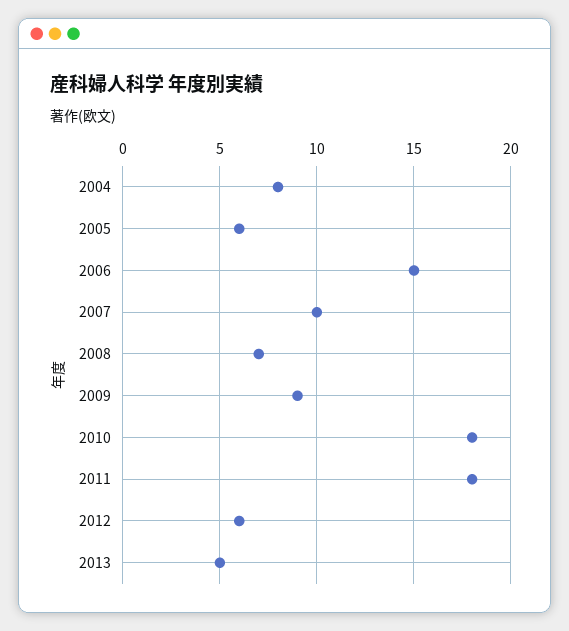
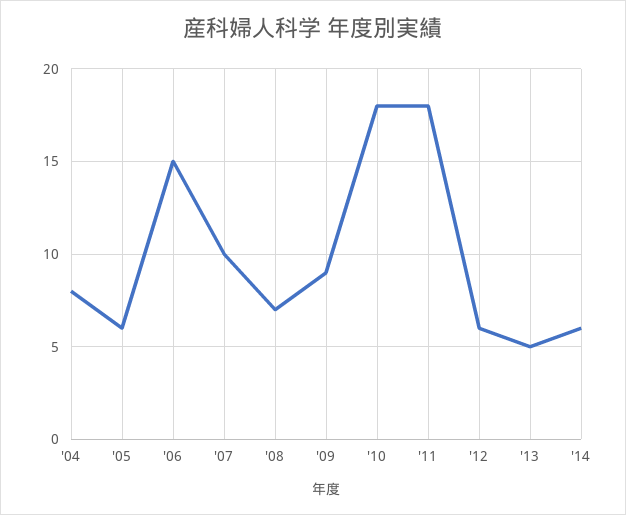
'14: none -> 6

